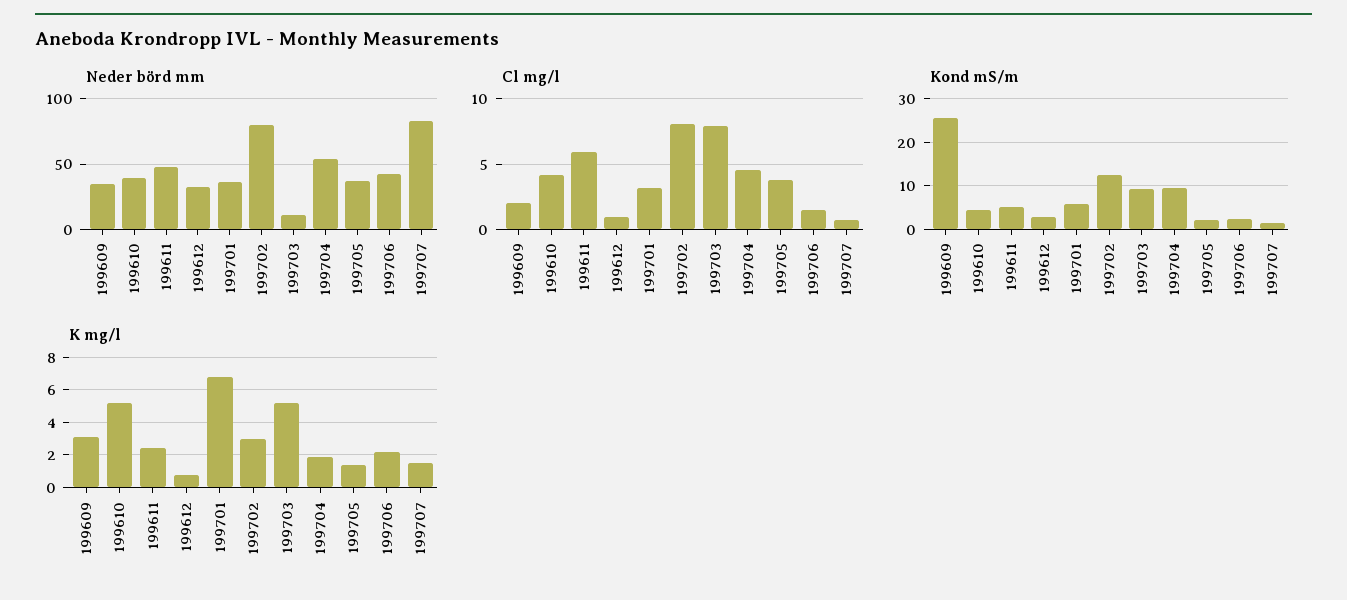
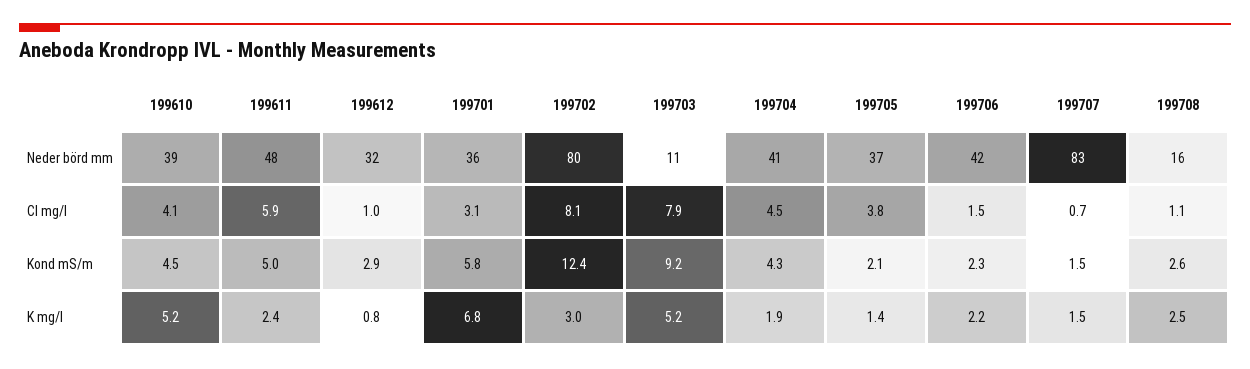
Neder börd mm, 199609: 35 -> none
Neder börd mm, 199704: 55 -> 41
Cl mg/l, 199609: 2 -> none
Kond mS/m, 199609: 26 -> none
Kond mS/m, 199704: 10 -> 4.3
K mg/l, 199609: 3 -> none
Neder börd mm, 199708: none -> 16
Cl mg/l, 199708: none -> 1.1
Kond mS/m, 199708: none -> 2.6
K mg/l, 199708: none -> 2.5

